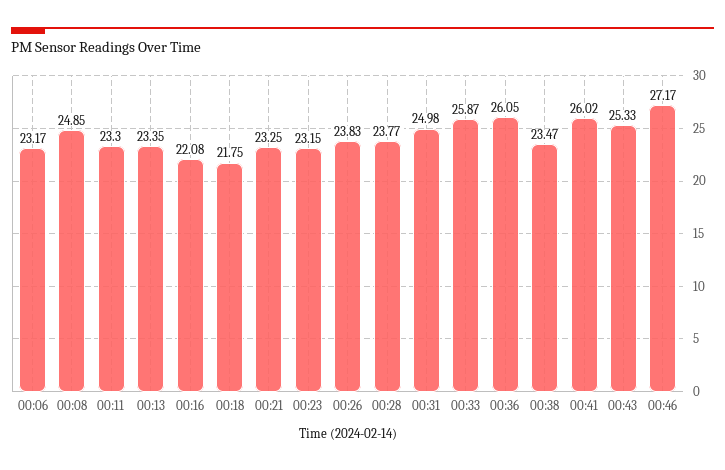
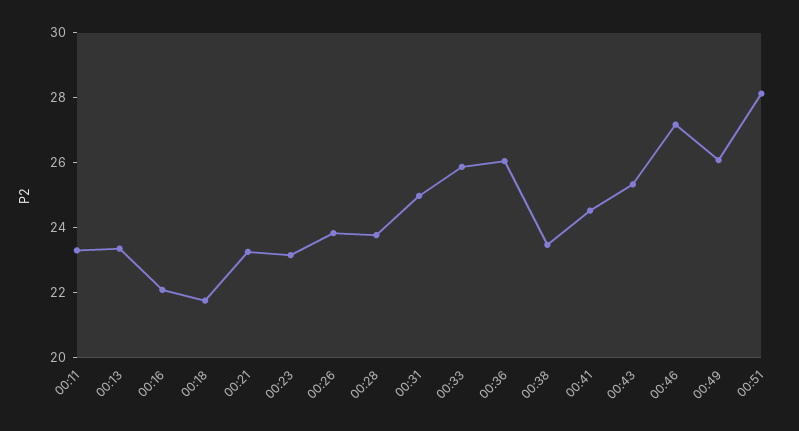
00:06: 23.17 -> none
00:08: 24.85 -> none
00:41: 26.02 -> 24.5
00:49: none -> 26
00:51: none -> 28

